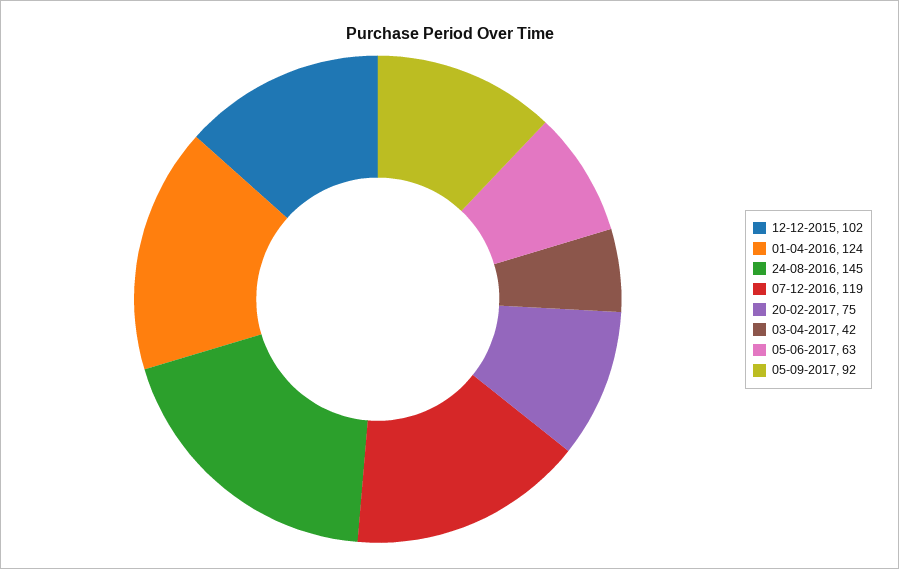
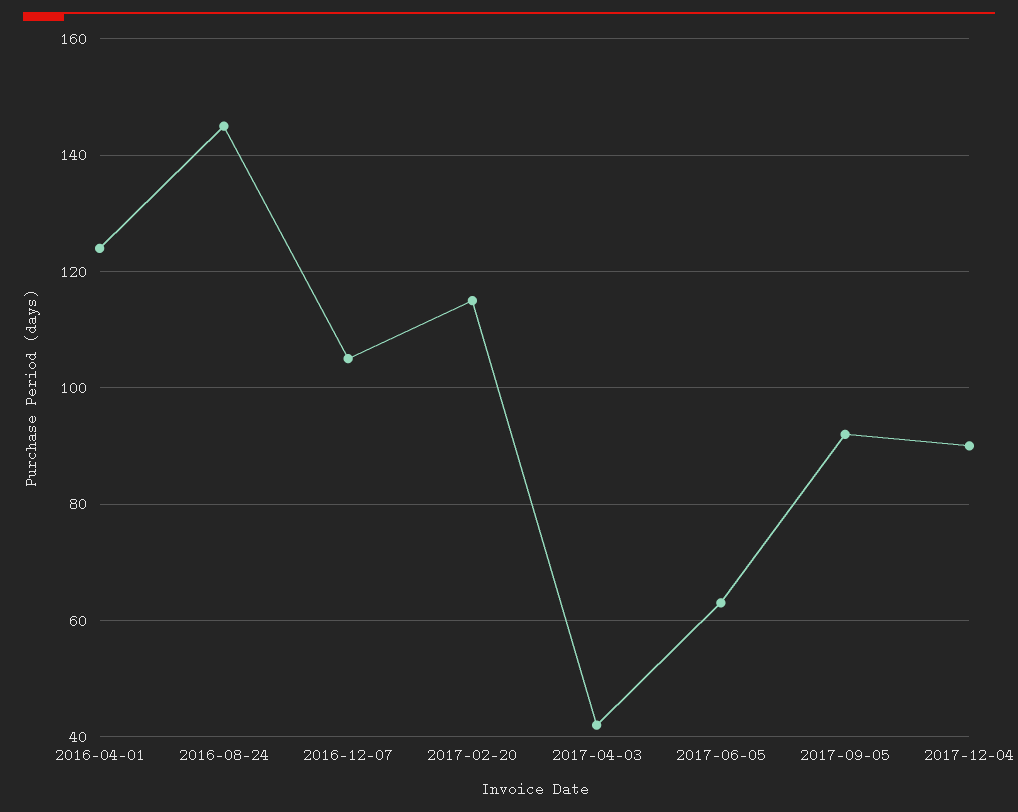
12-12-2015: 102 -> none
07-12-2016: 119 -> 105
20-02-2017: 75 -> 115
2017-12-04: none -> 90

